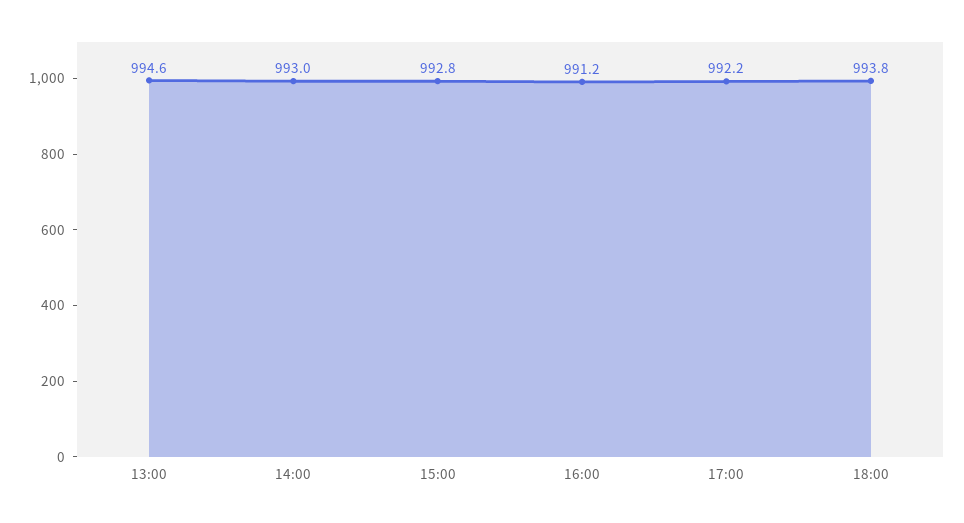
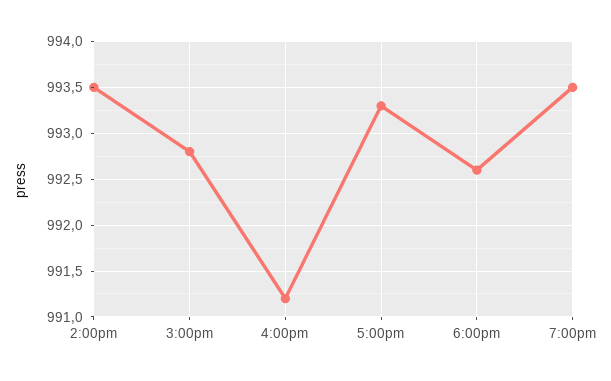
13:00: 994.6 -> none
14:00: 993 -> 993.5
17:00: 992.2 -> 993.3
18:00: 993.8 -> 992.6
7:00pm: none -> 993.5

